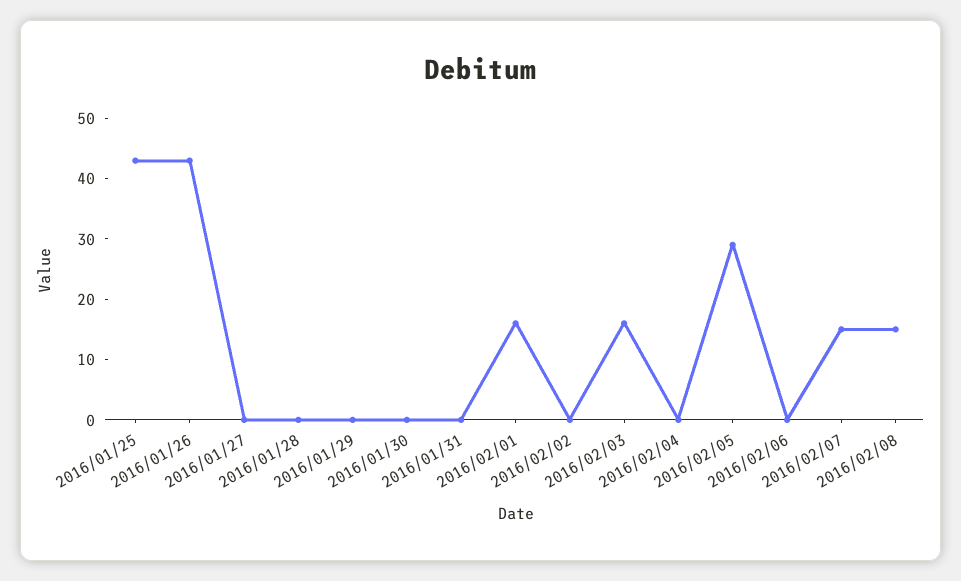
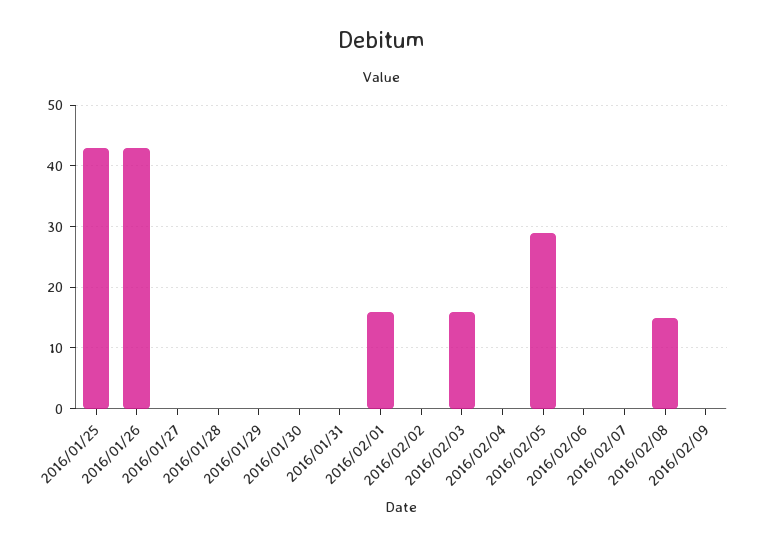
2016/02/07: 15 -> 0
2016/02/09: none -> 0

